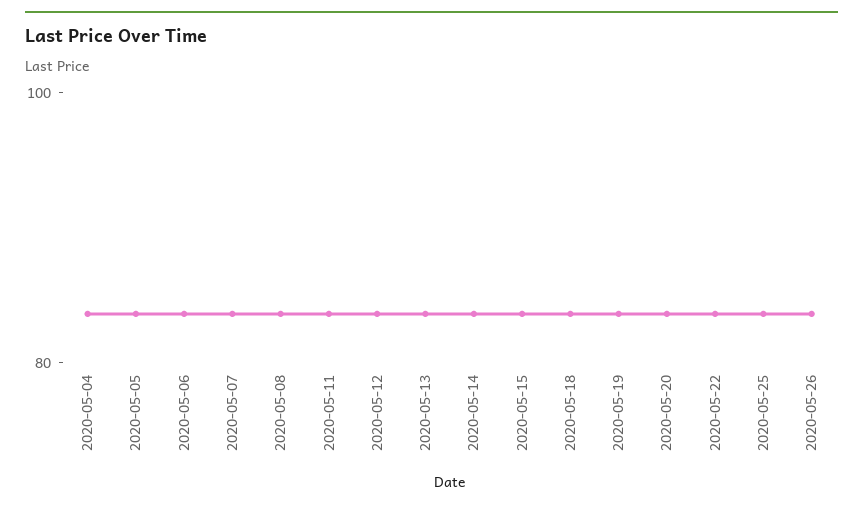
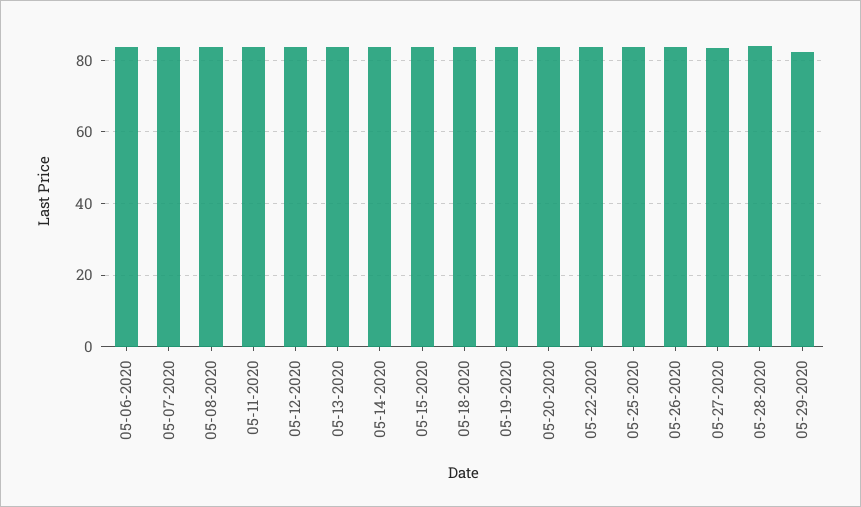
2020-05-04: 85 -> none
2020-05-05: 85 -> none
05-27-2020: none -> 84
05-28-2020: none -> 84
05-29-2020: none -> 82

